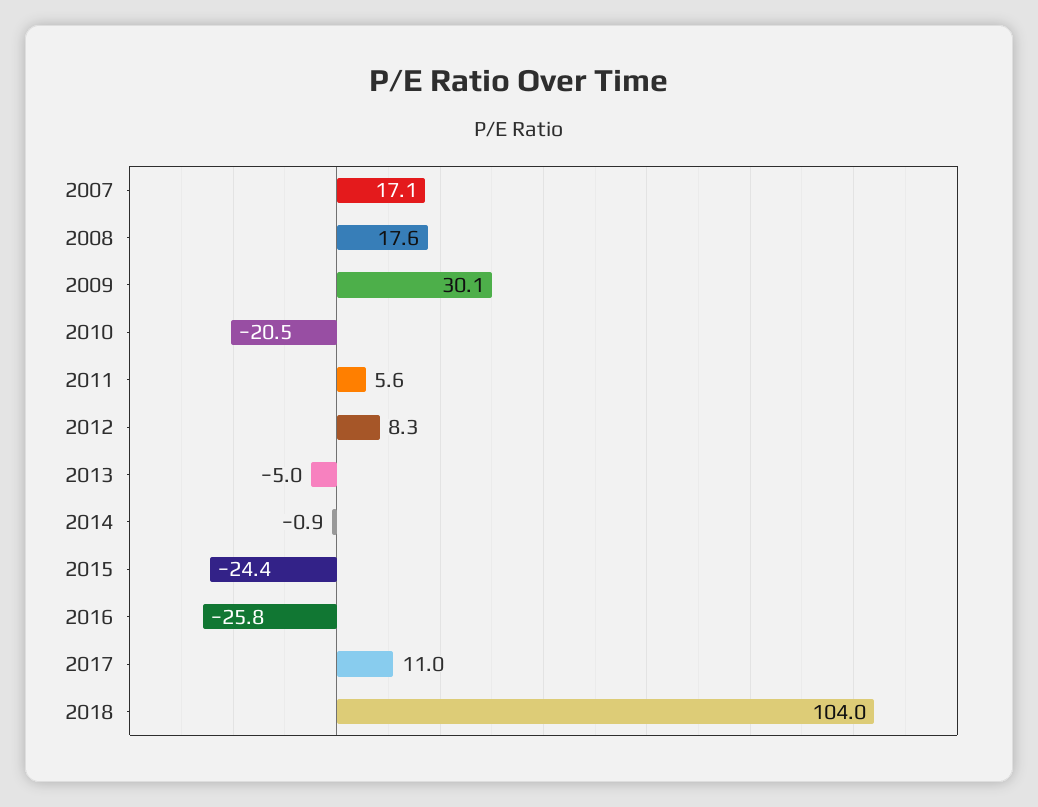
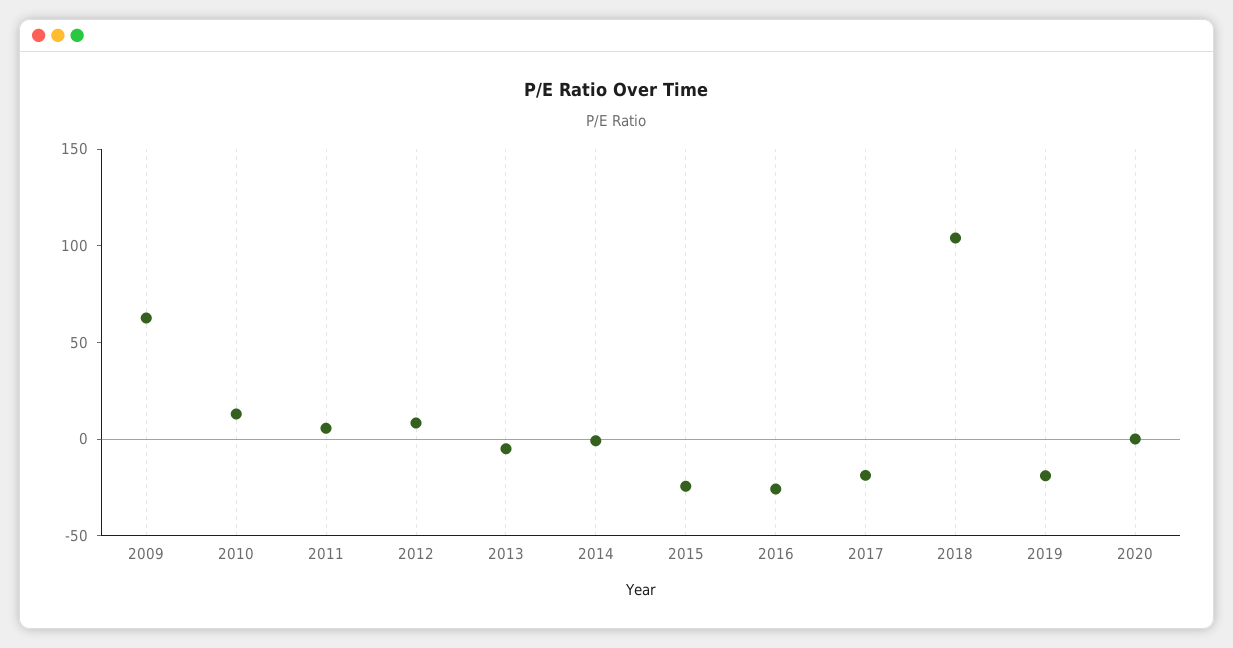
2007: 17.1 -> none
2008: 17.6 -> none
2009: 30.1 -> 60
2010: -20.5 -> 10
2017: 11 -> -20
2019: none -> -20
2020: none -> 0

